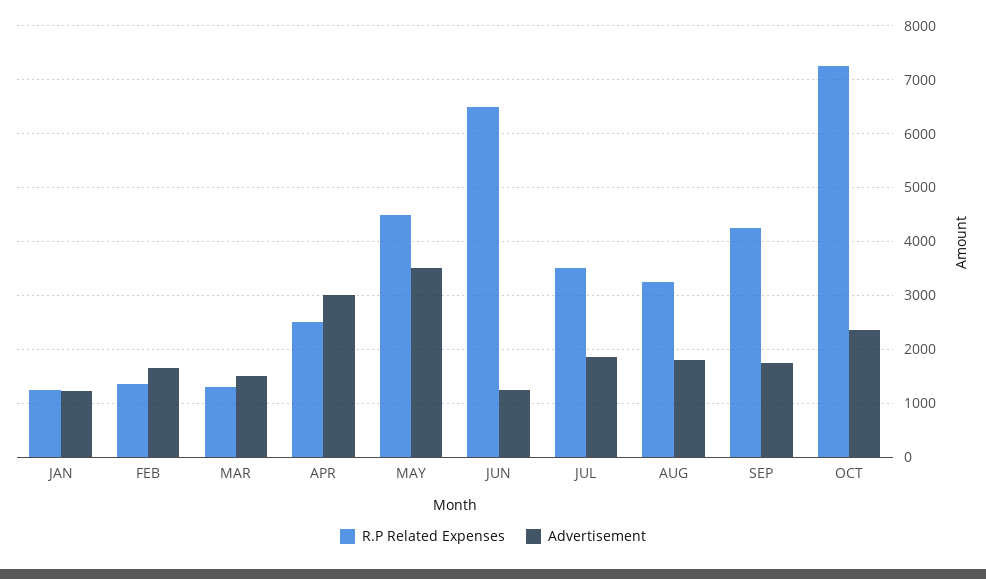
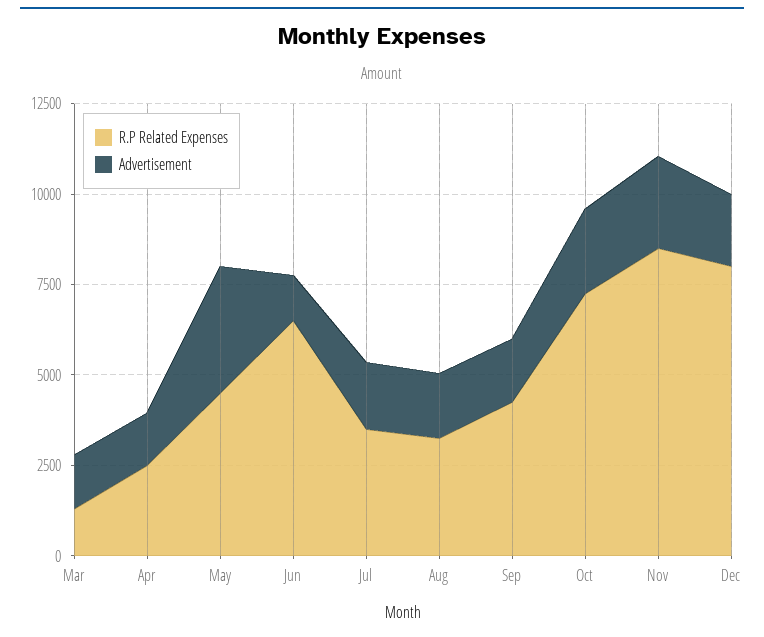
R.P Related Expenses, JAN: 1200 -> none
Advertisement, JAN: 1200 -> none
R.P Related Expenses, FEB: 1400 -> none
Advertisement, FEB: 1600 -> none
Advertisement, APR: 3000 -> 1500
R.P Related Expenses, Nov: none -> 8500
Advertisement, Nov: none -> 2500
R.P Related Expenses, Dec: none -> 8000
Advertisement, Dec: none -> 2000

